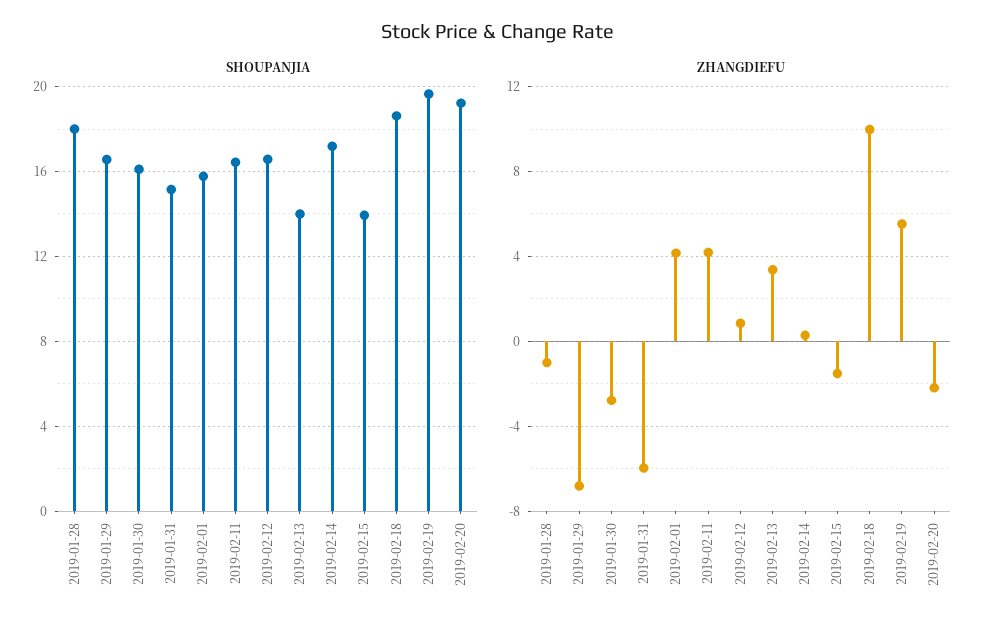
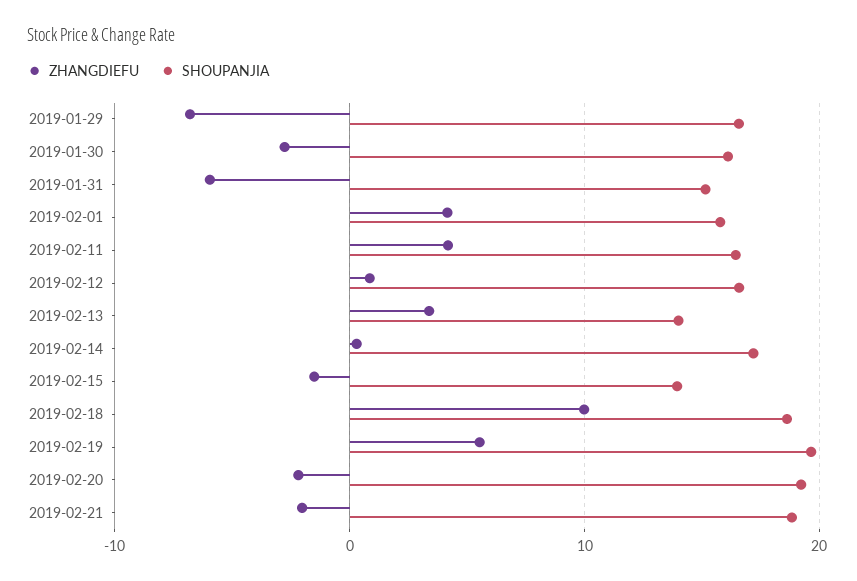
SHOUPANJIA, 2019-01-28: 18 -> none
ZHANGDIEFU, 2019-01-28: -1 -> none
ZHANGDIEFU, 2019-02-21: none -> -2
SHOUPANJIA, 2019-02-21: none -> 19

